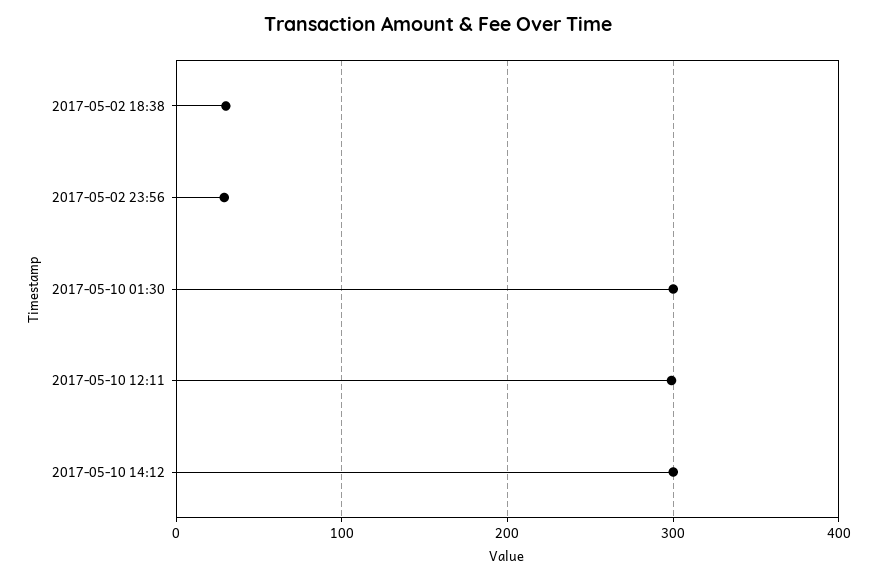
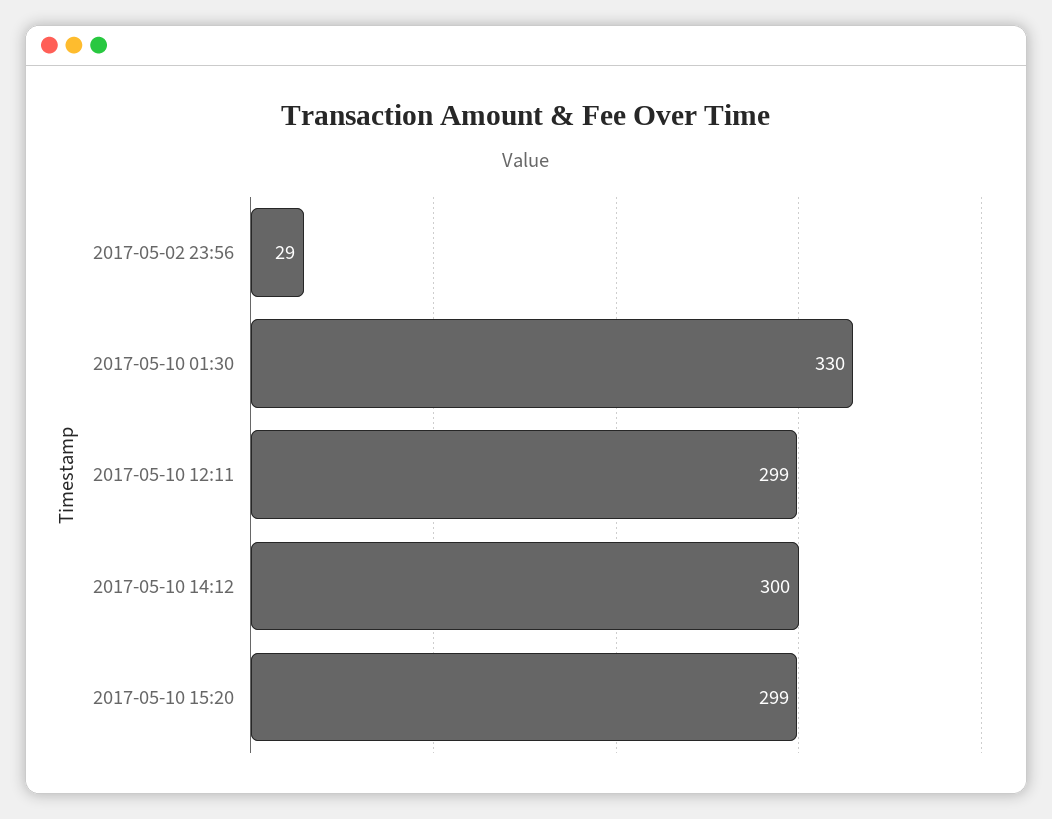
2017-05-02 18:38: 30 -> none
2017-05-10 01:30: 300 -> 330
2017-05-10 15:20: none -> 299

